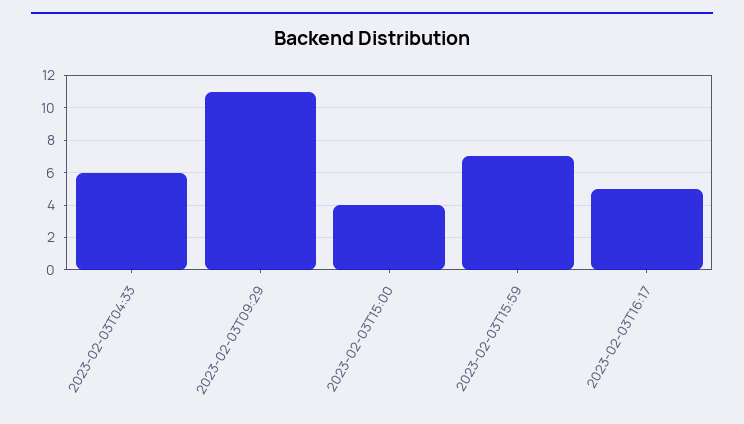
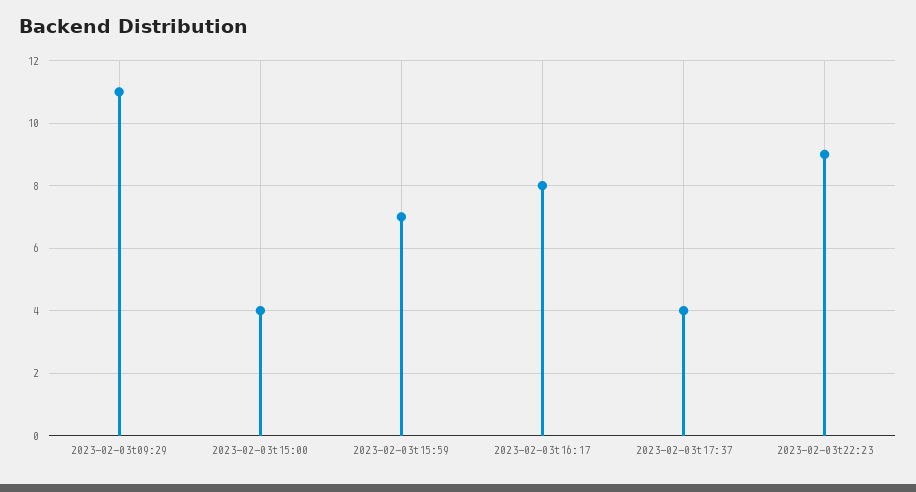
2023-02-03T04:33: 6 -> none
2023-02-03T16:17: 5 -> 8
2023-02-03t17:37: none -> 4
2023-02-03t22:23: none -> 9

